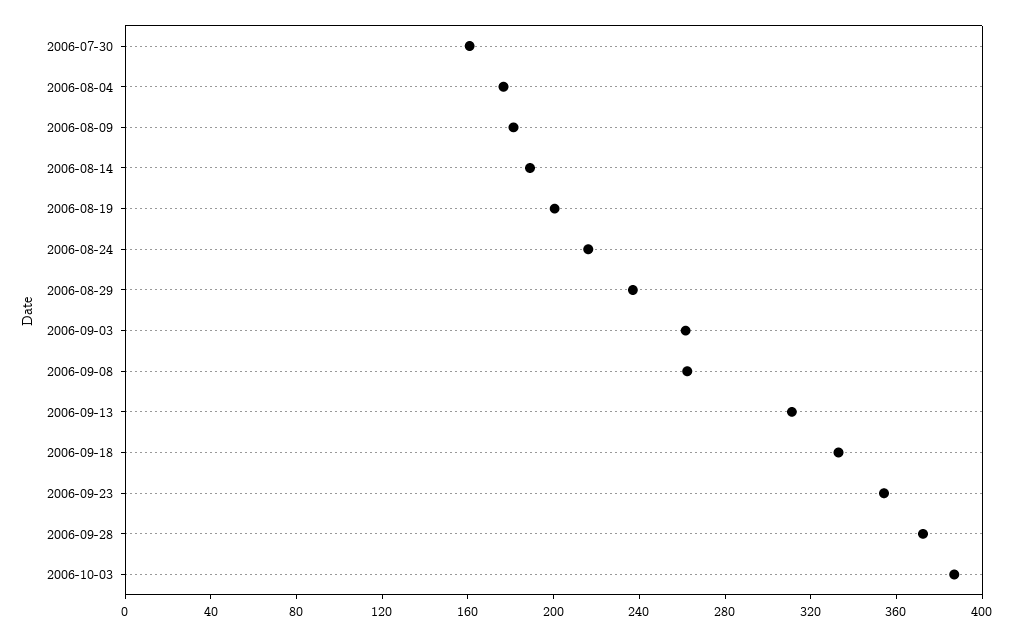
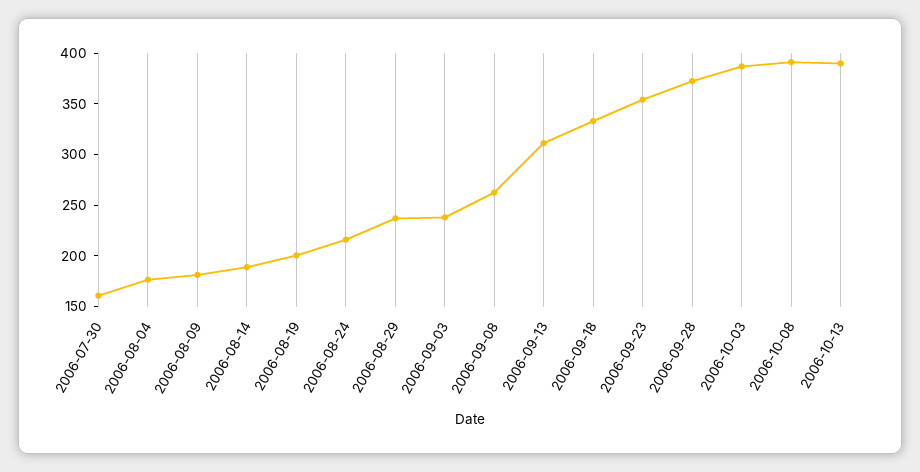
2006-09-03: 260 -> 240
2006-10-08: none -> 390
2006-10-13: none -> 390

